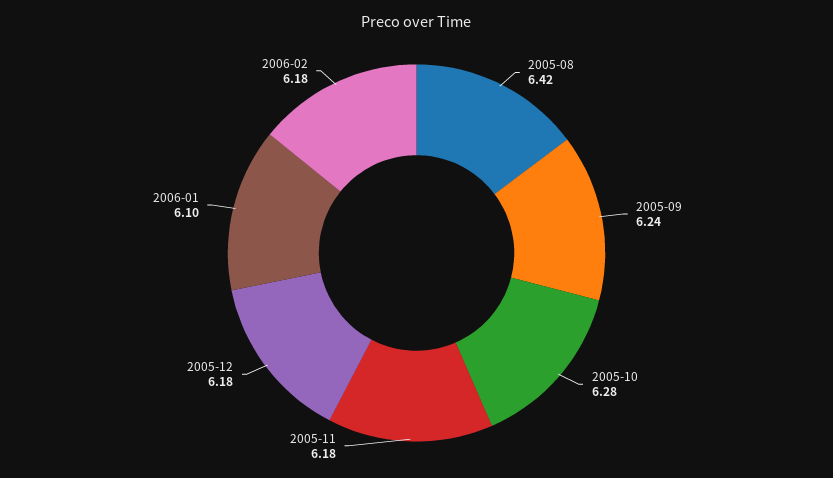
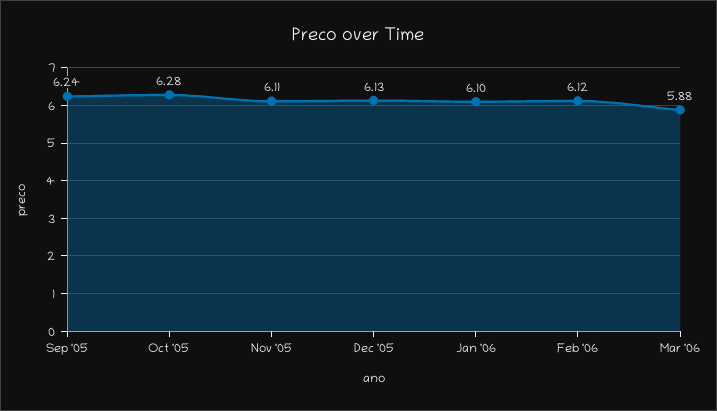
2005-08: 6.42 -> none
2005-11: 6.18 -> 6.11
2005-12: 6.18 -> 6.13
2006-02: 6.18 -> 6.12
Mar '06: none -> 5.88

